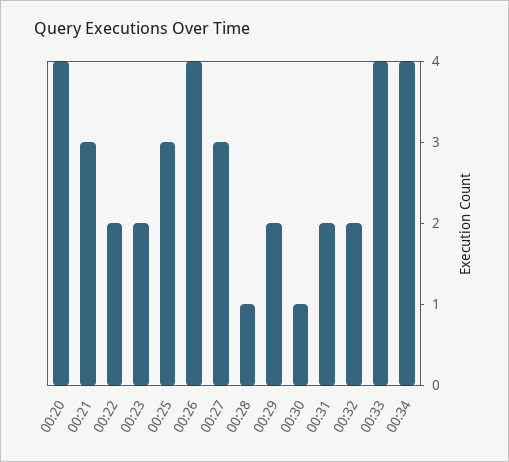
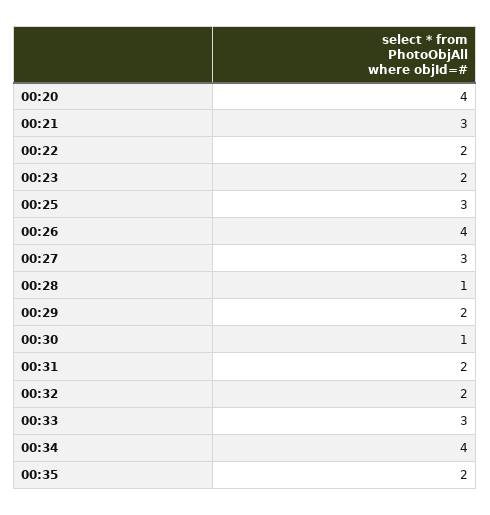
00:33: 4 -> 3
00:35: none -> 2

